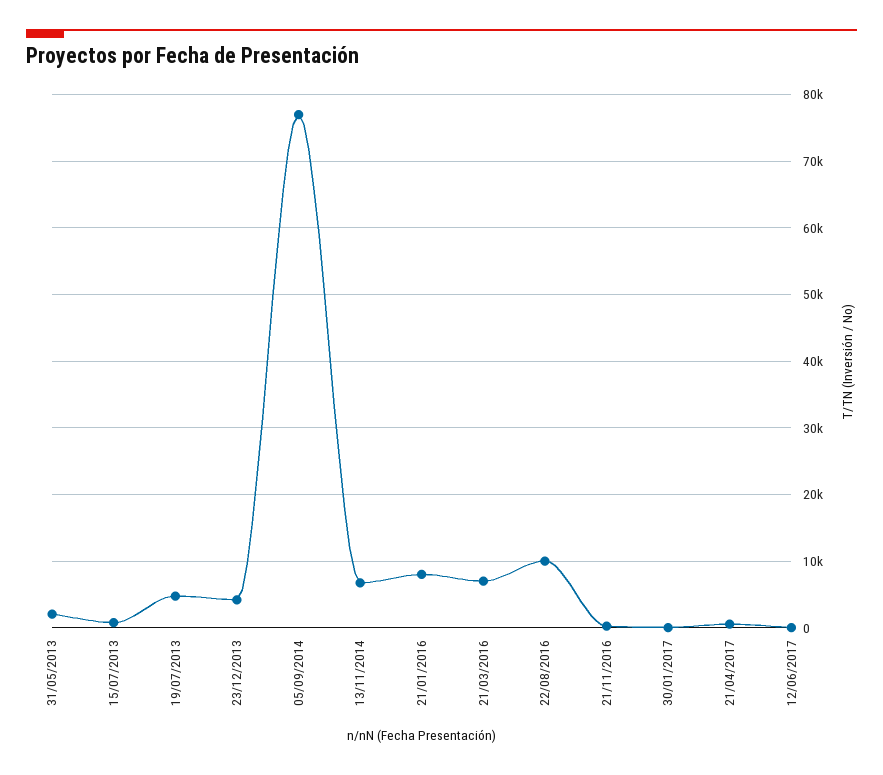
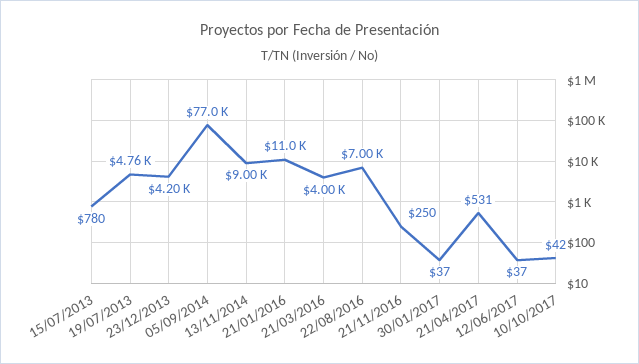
31/05/2013: 2000 -> none
13/11/2014: 7000 -> 9000
21/01/2016: 8000 -> 11000
21/03/2016: 7000 -> 4000
22/08/2016: 10000 -> 7000
10/10/2017: none -> 42

